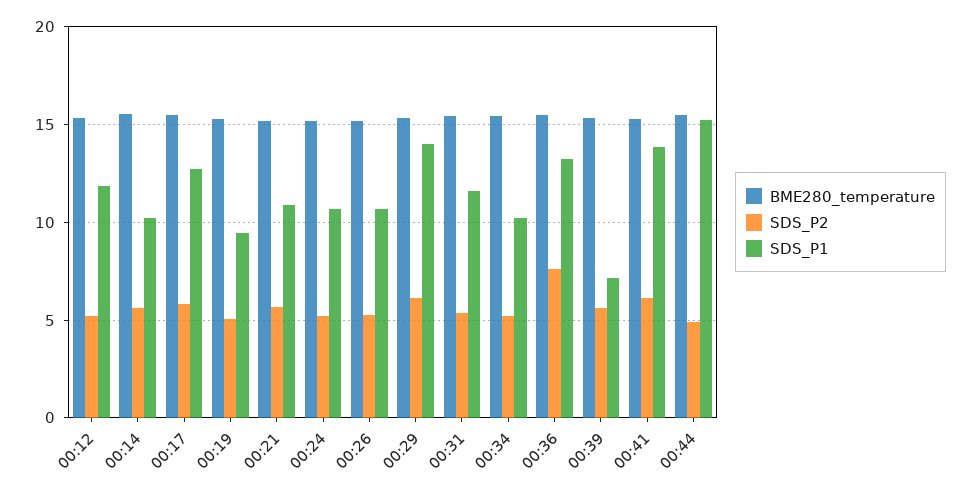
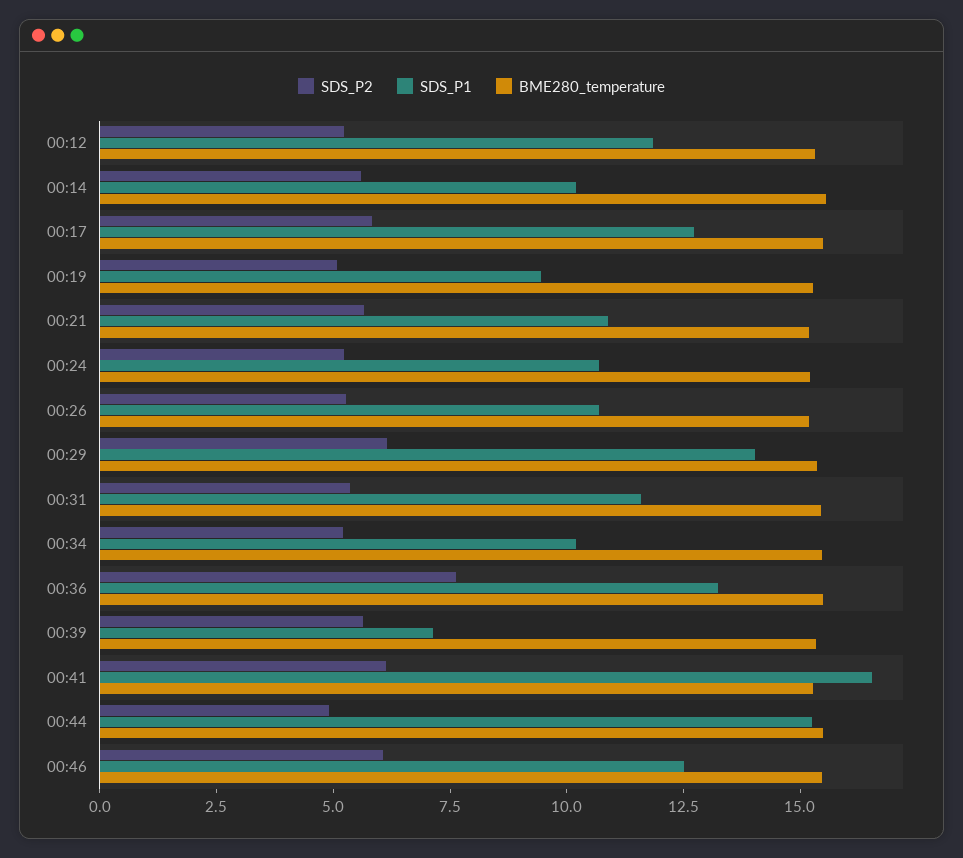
SDS_P1, 00:41: 14 -> 16.5
SDS_P2, 00:46: none -> 6
SDS_P1, 00:46: none -> 12.5
BME280_temperature, 00:46: none -> 15.5

